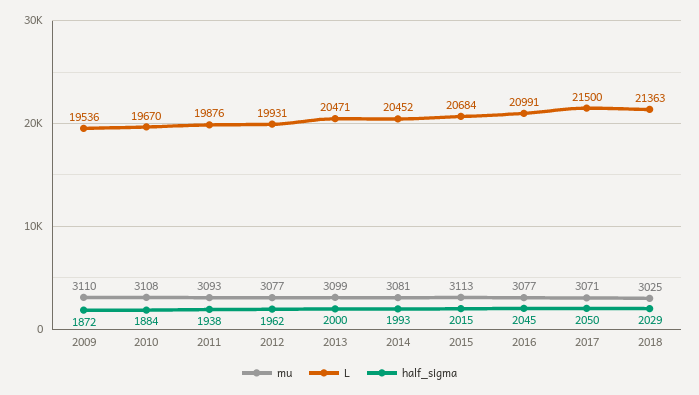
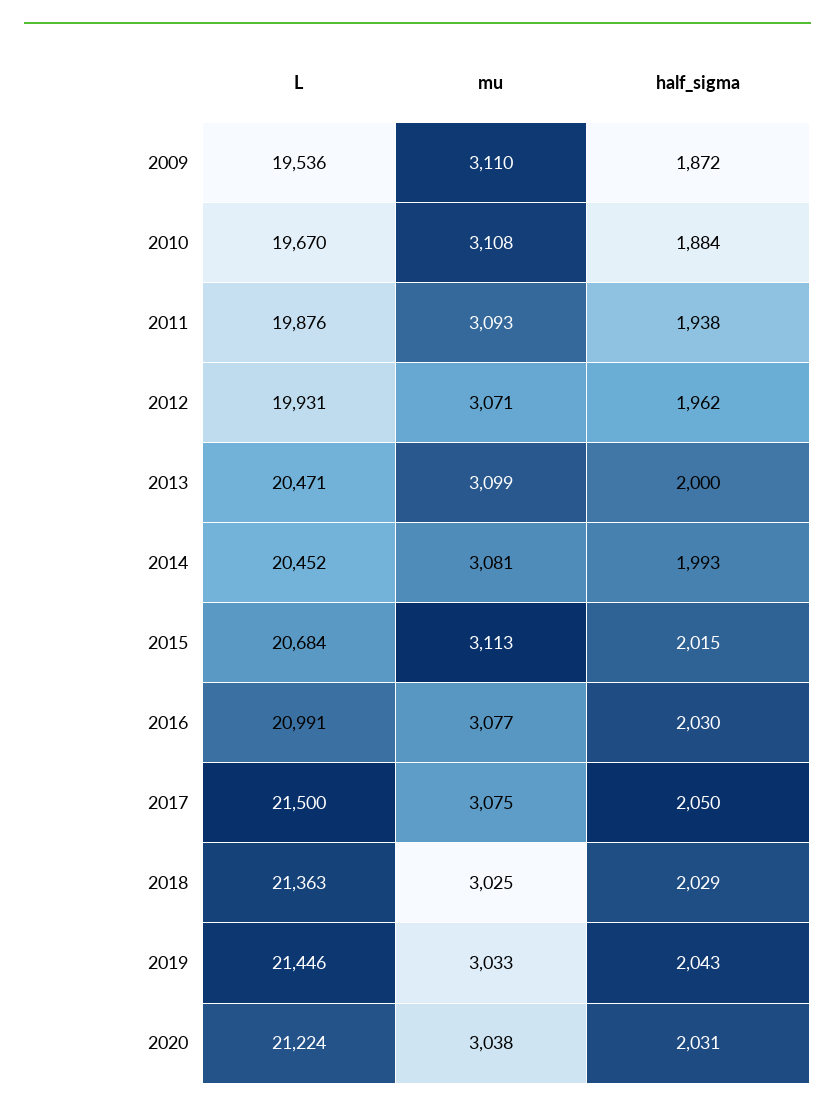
mu, 2012: 3077 -> 3071
half_sigma, 2016: 2045 -> 2030
mu, 2017: 3071 -> 3075
L, 2019: none -> 21446
mu, 2019: none -> 3033
half_sigma, 2019: none -> 2043
L, 2020: none -> 21224
mu, 2020: none -> 3038
half_sigma, 2020: none -> 2031

